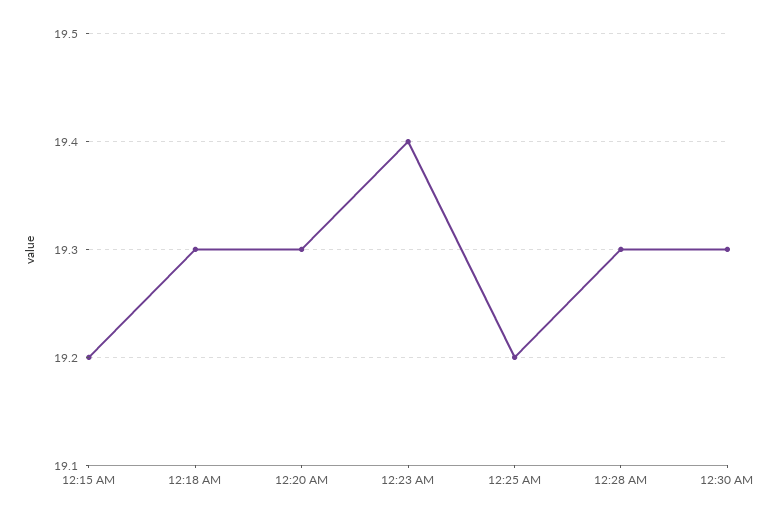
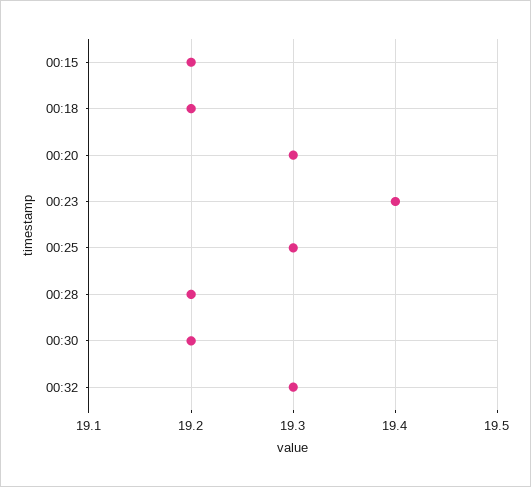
12:18 AM: 19.3 -> 19.2
12:25 AM: 19.2 -> 19.3
12:28 AM: 19.3 -> 19.2
12:30 AM: 19.3 -> 19.2
00:32: none -> 19.3

